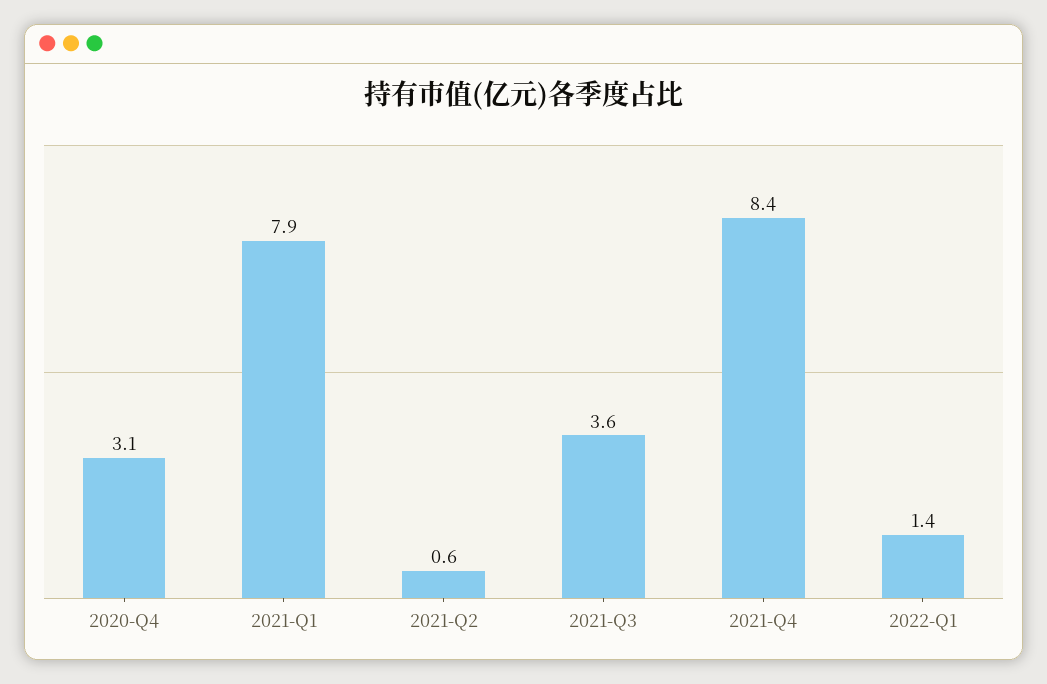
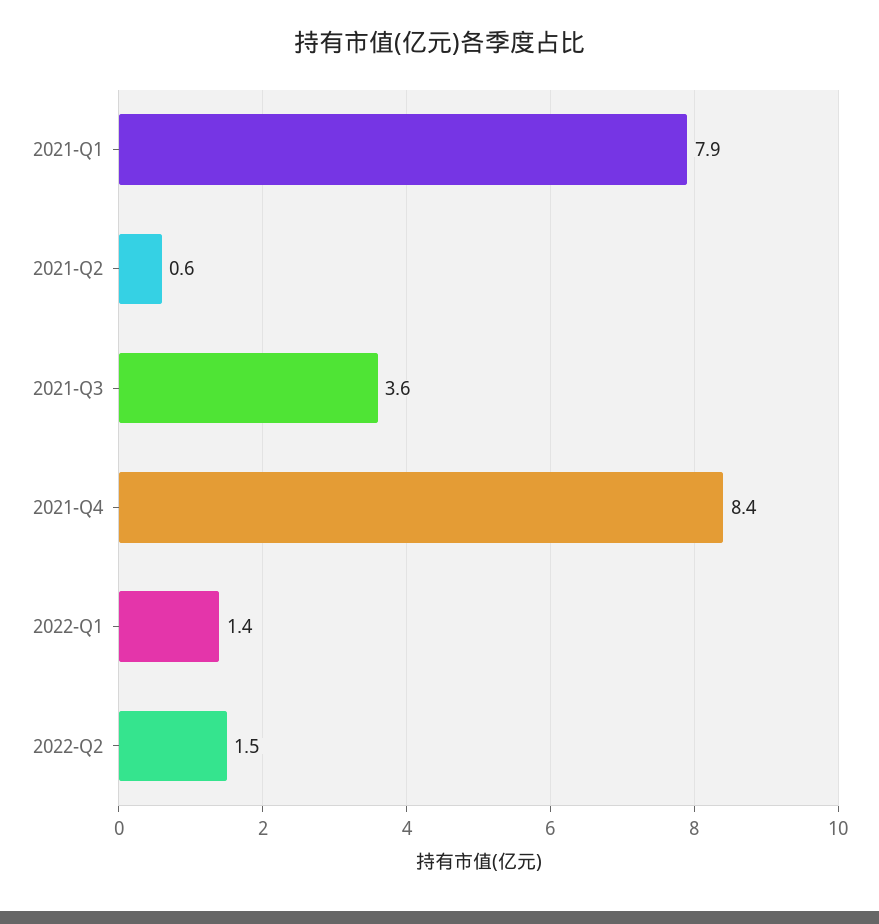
2020-Q4: 3.1 -> none
2022-Q2: none -> 1.5

